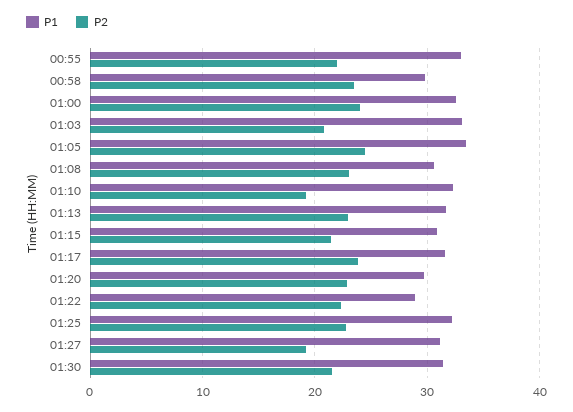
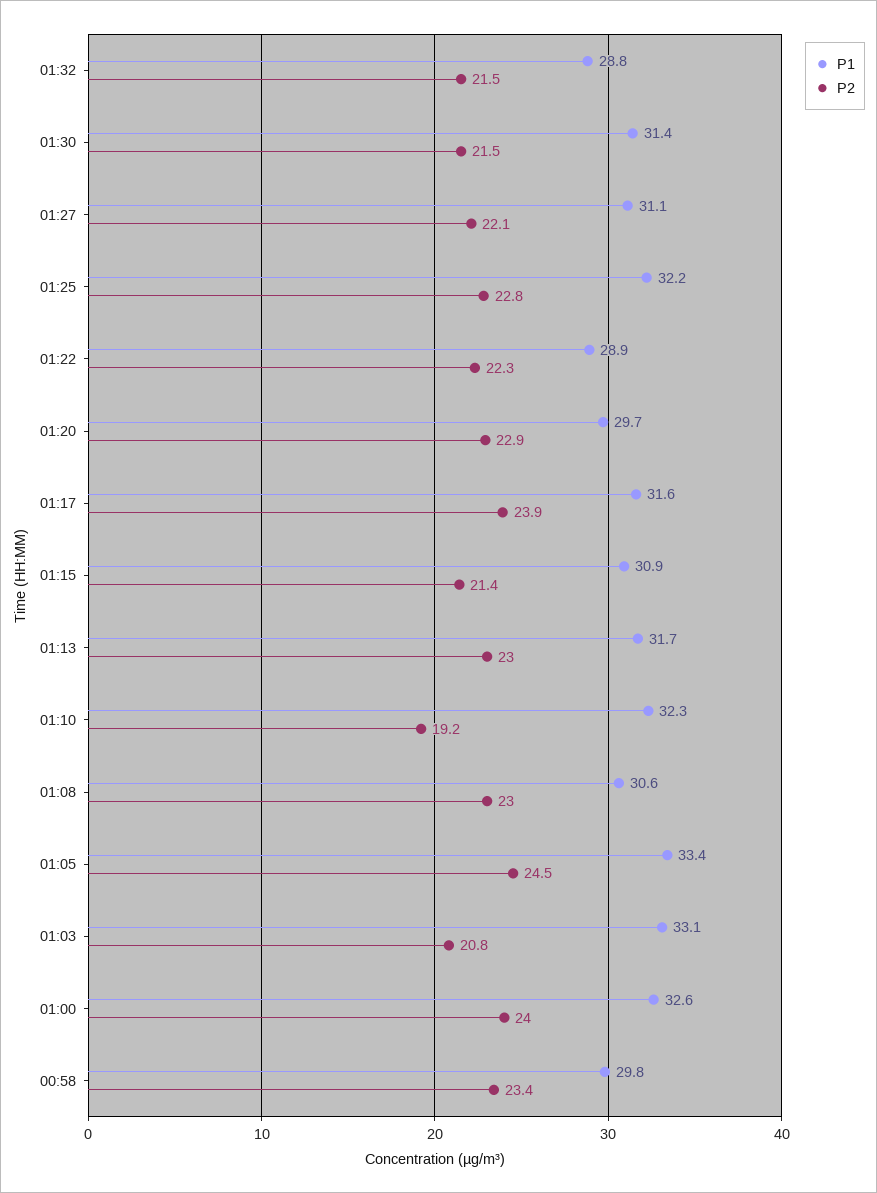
P1, 00:55: 33 -> none
P2, 00:55: 22 -> none
P2, 01:27: 19 -> 22.1
P1, 01:32: none -> 28.8
P2, 01:32: none -> 21.5

